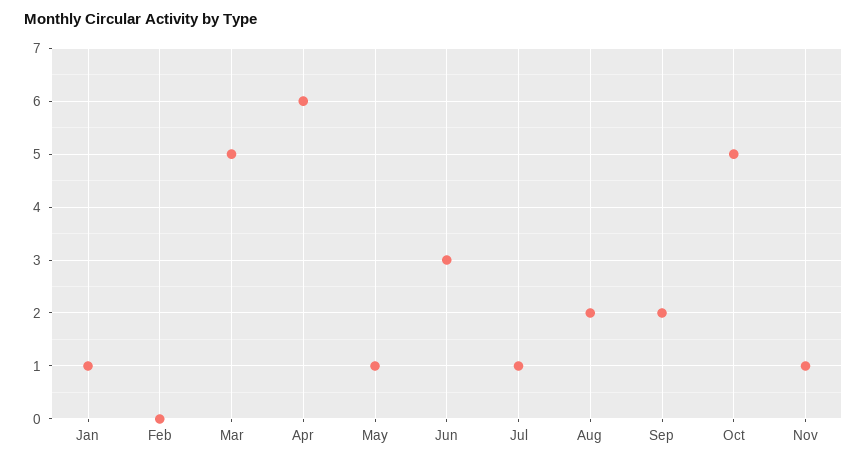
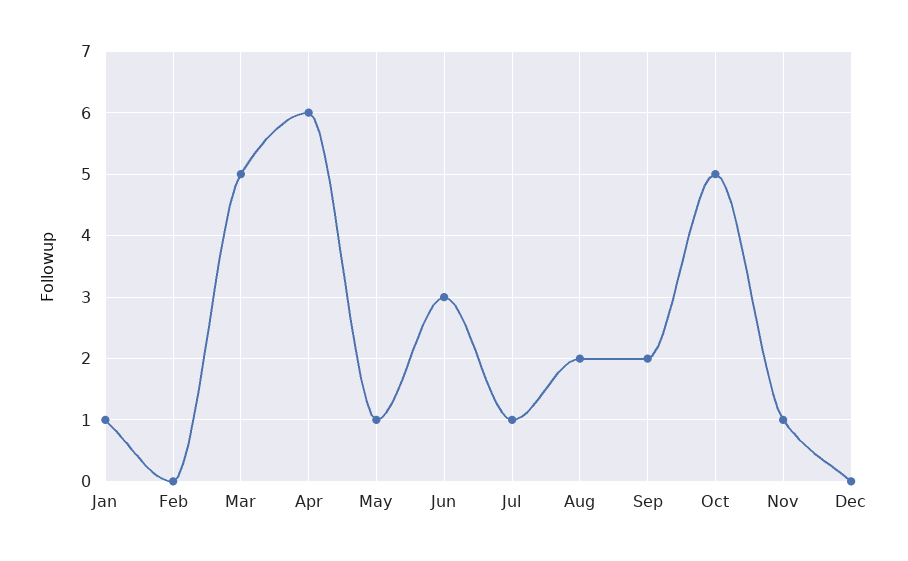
Dec: none -> 0

